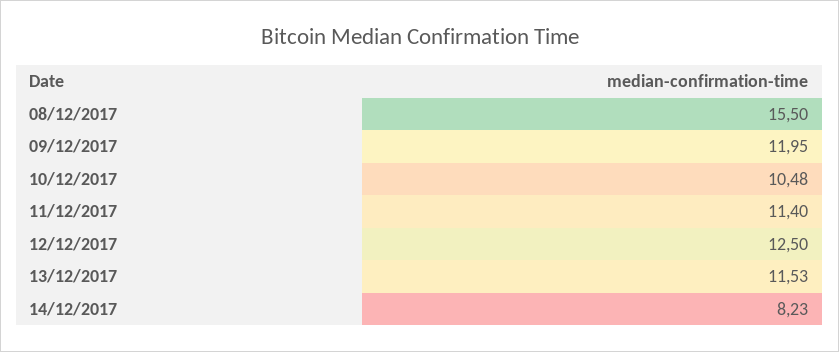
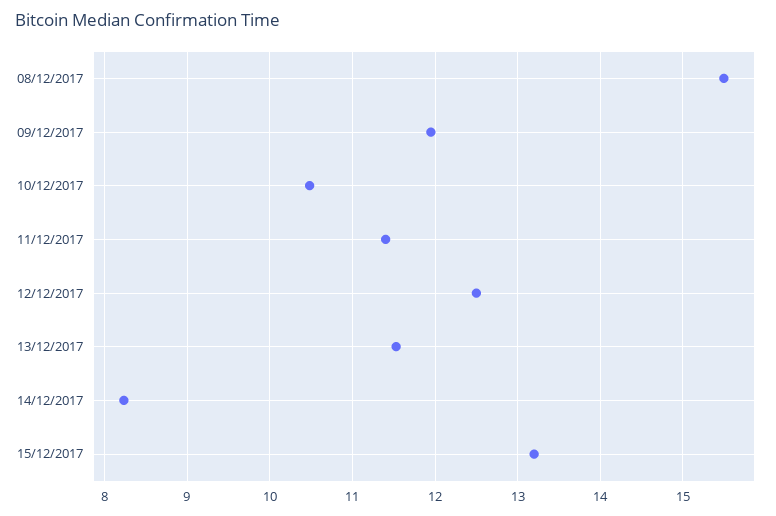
15/12/2017: none -> 13.2

